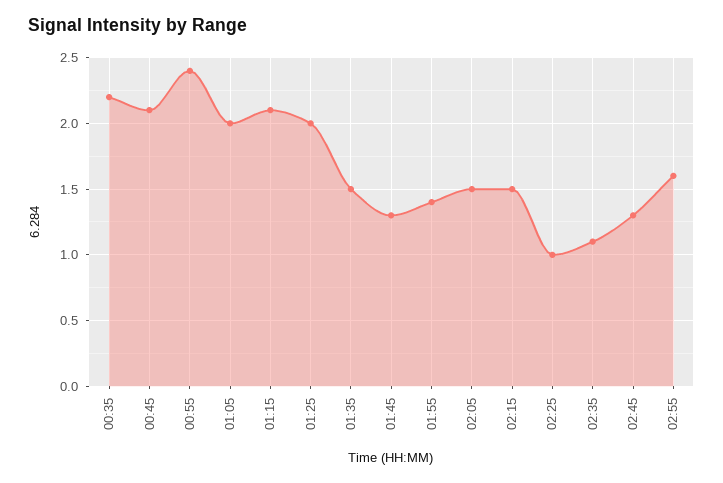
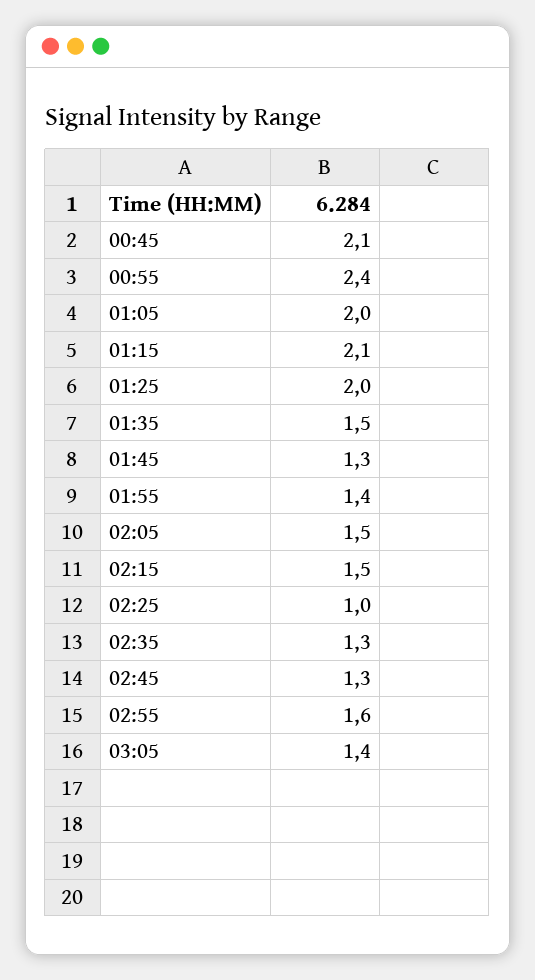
00:35: 2.2 -> none
02:35: 1.1 -> 1.3
03:05: none -> 1.4

